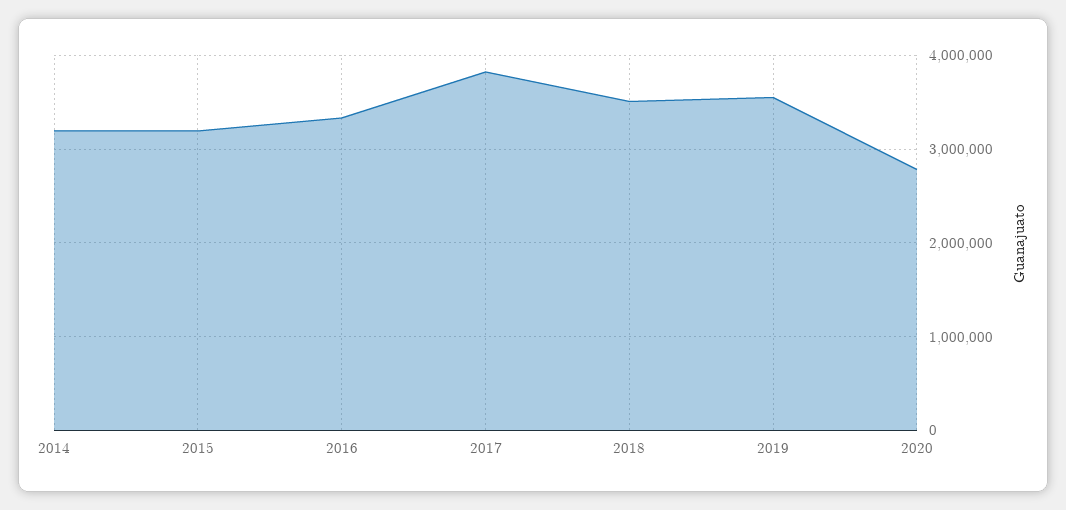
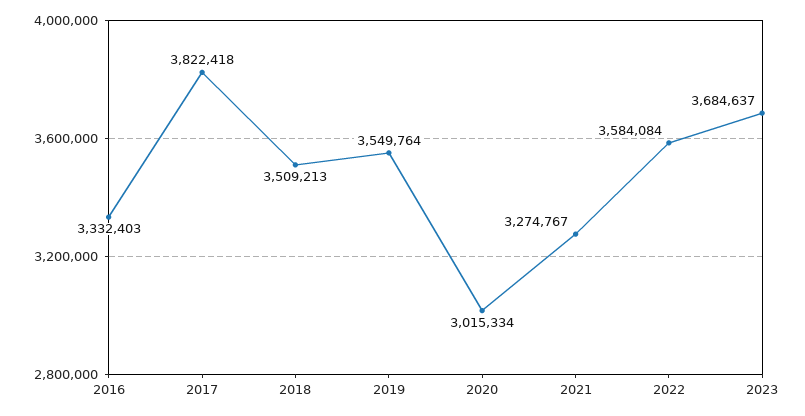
2014: 3200000 -> none
2015: 3200000 -> none
2020: 2800000 -> 3015334
2021: none -> 3274767
2022: none -> 3584084
2023: none -> 3684637

